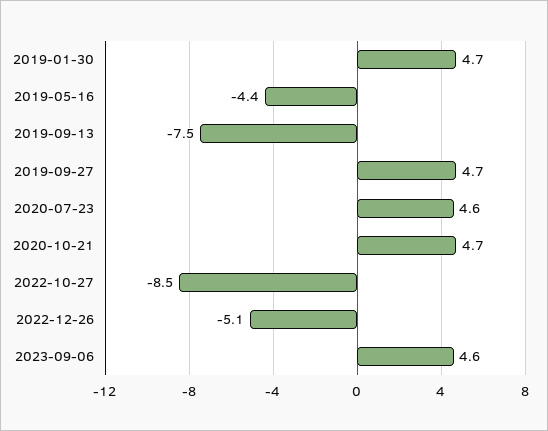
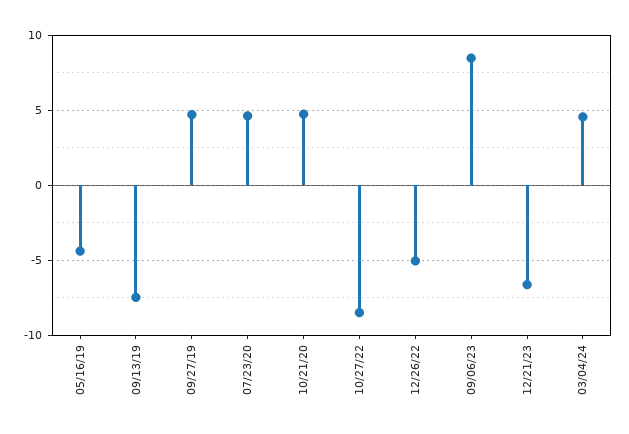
2019-01-30: 4.7 -> none
2023-09-06: 4.6 -> 8.5
12/21/23: none -> -6.5
03/04/24: none -> 4.5

